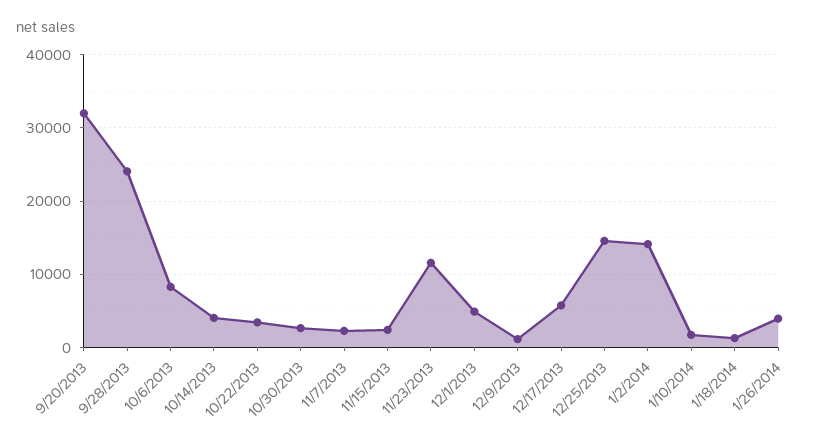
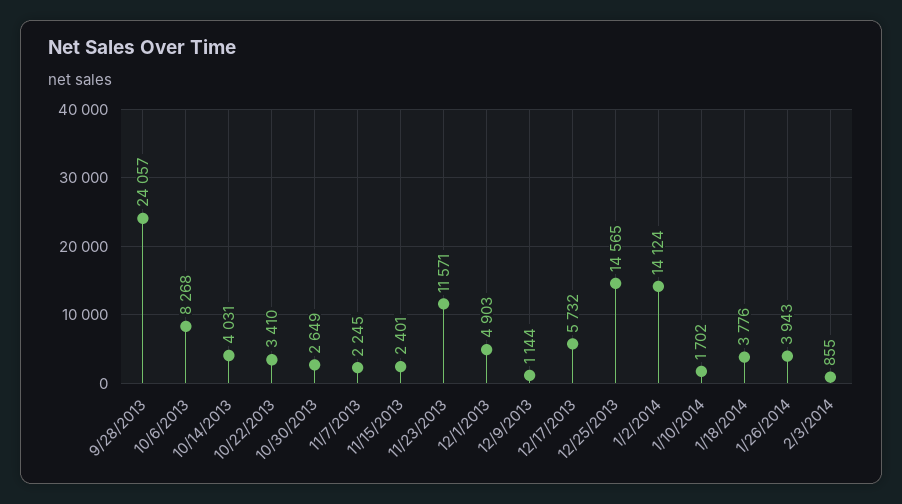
9/20/2013: 32000 -> none
1/18/2014: 1000 -> 3776
2/3/2014: none -> 855

